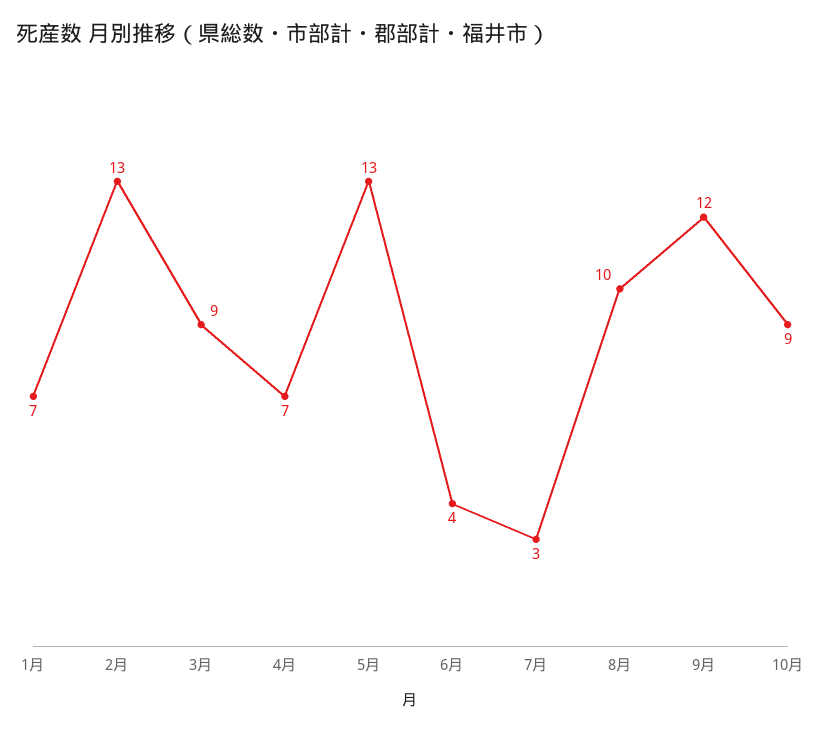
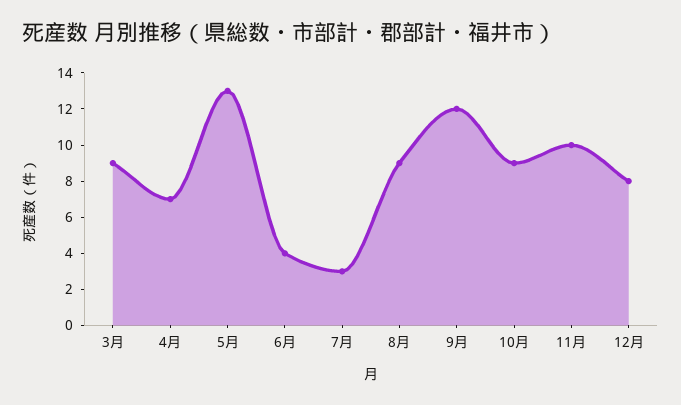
1月: 7 -> none
2月: 13 -> none
8月: 10 -> 9
11月: none -> 10
12月: none -> 8

